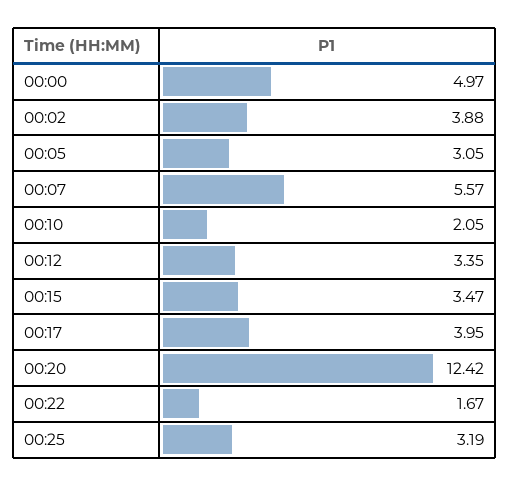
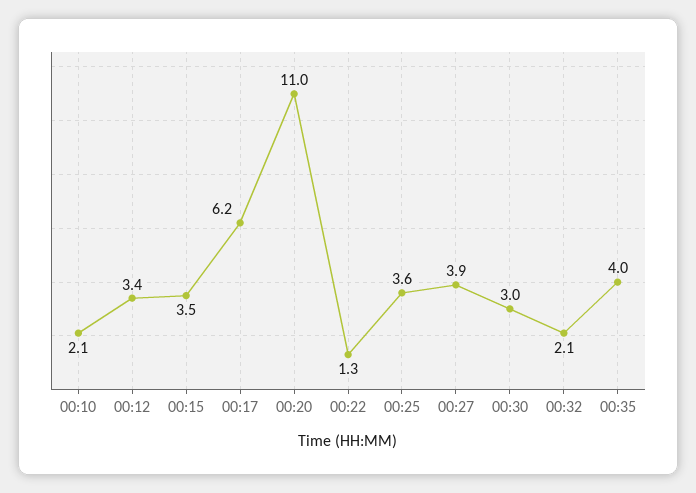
00:00: 4.97 -> none
00:02: 3.88 -> none
00:05: 3.05 -> none
00:07: 5.57 -> none
00:17: 3.95 -> 6.2
00:20: 12.42 -> 11
00:22: 1.67 -> 1.3
00:25: 3.19 -> 3.6
00:27: none -> 3.9
00:30: none -> 3
00:32: none -> 2.1
00:35: none -> 4

